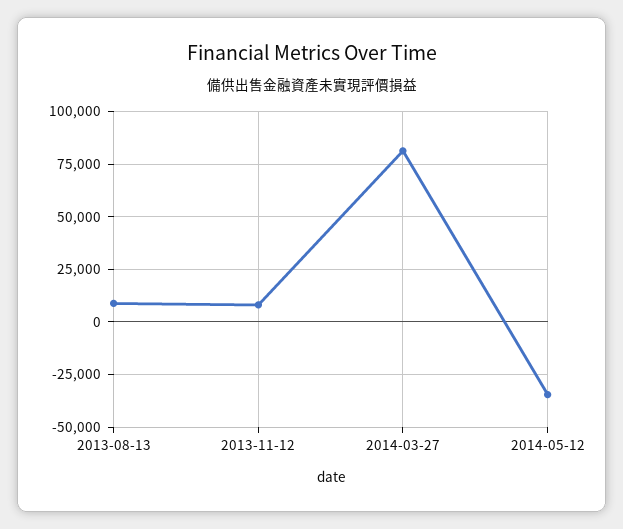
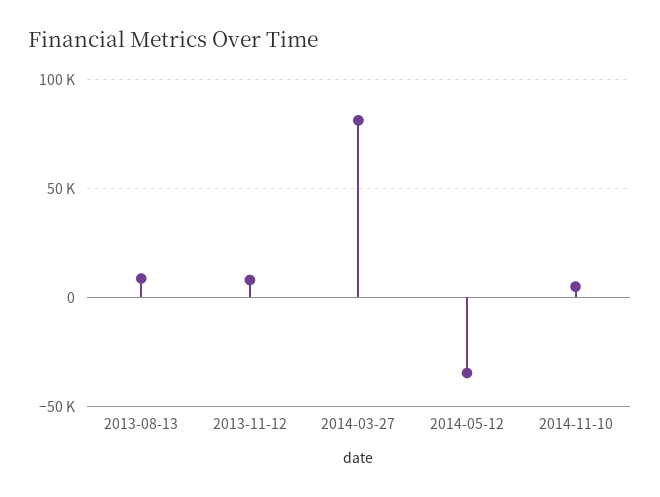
2014-11-10: none -> 5000

